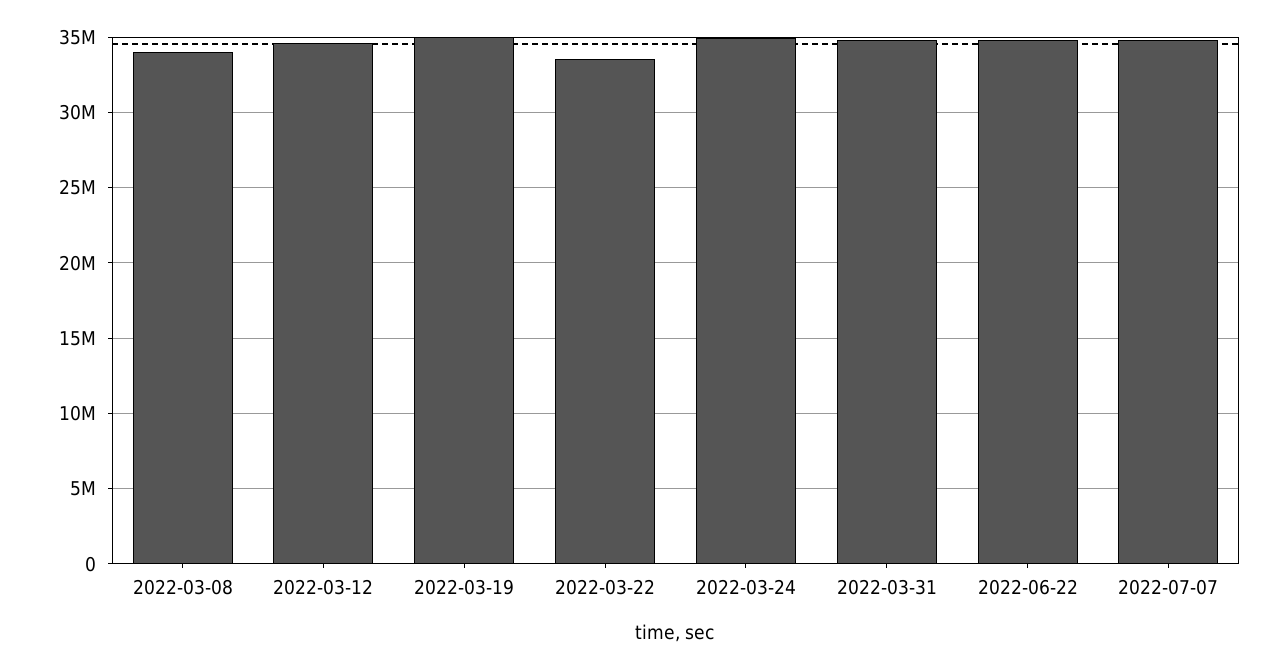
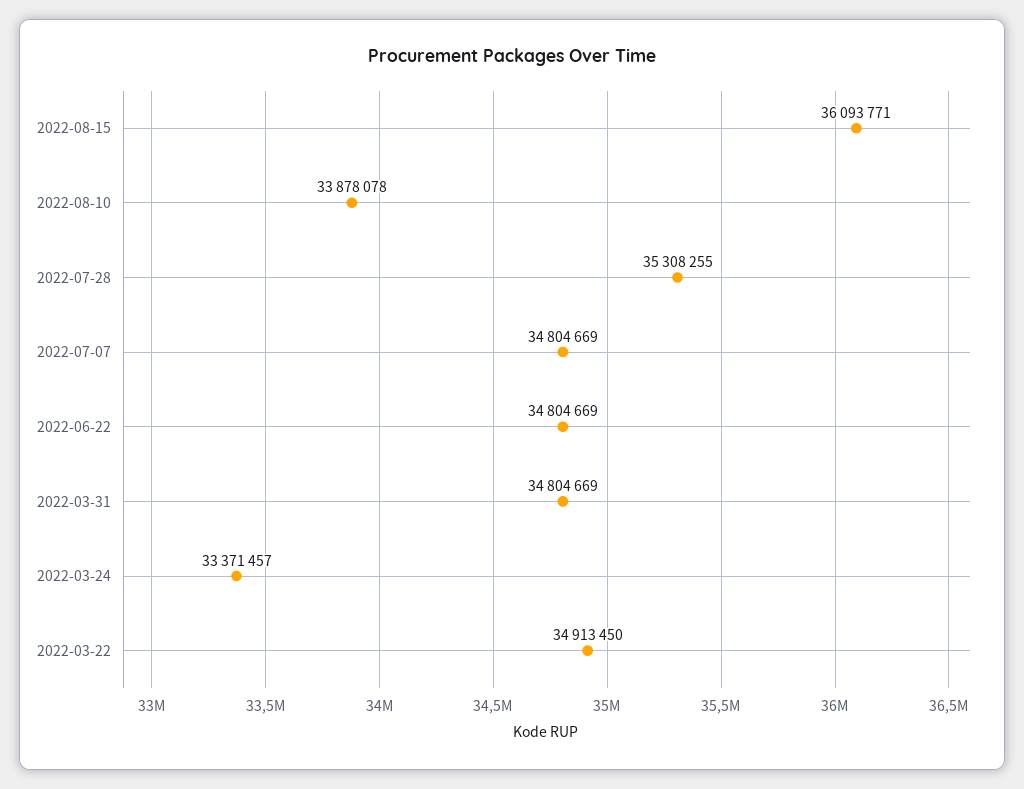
2022-03-08: 34000000 -> none
2022-03-12: 34500000 -> none
2022-03-19: 35000000 -> none
2022-03-22: 33500000 -> 34913450
2022-03-24: 35000000 -> 33371457
2022-08-15: none -> 36093771
2022-08-10: none -> 33878078
2022-07-28: none -> 35308255

